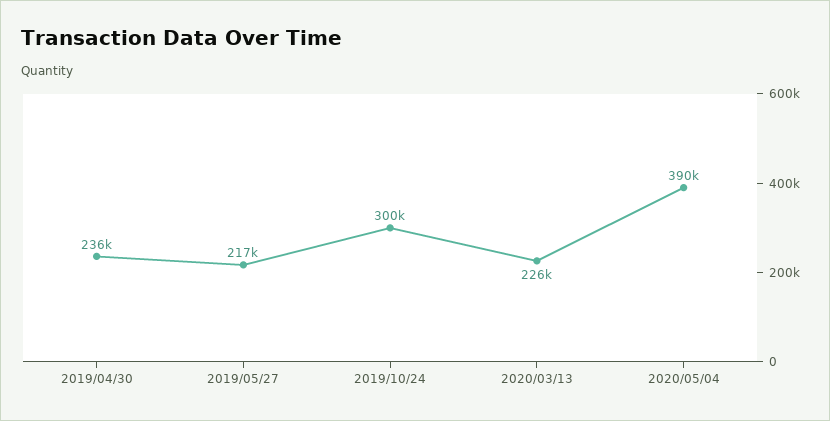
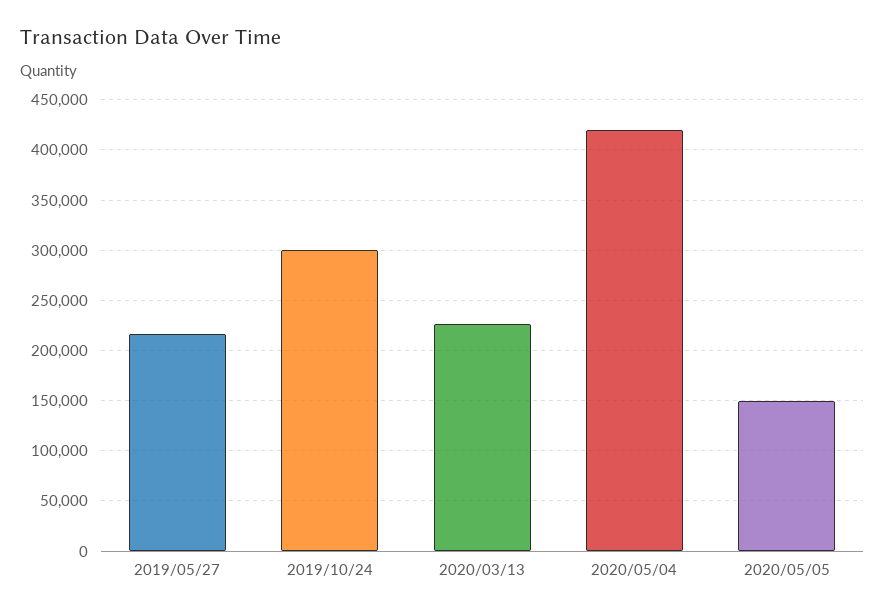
2019/04/30: 236000 -> none
2020/05/04: 390000 -> 420000
2020/05/05: none -> 150000

